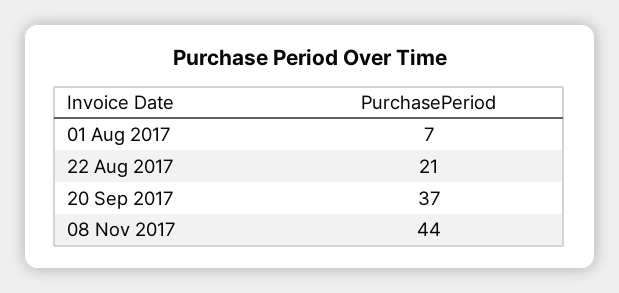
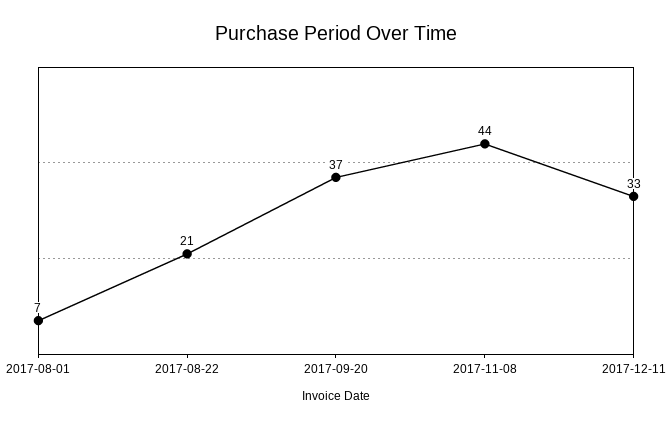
2017-12-11: none -> 33

